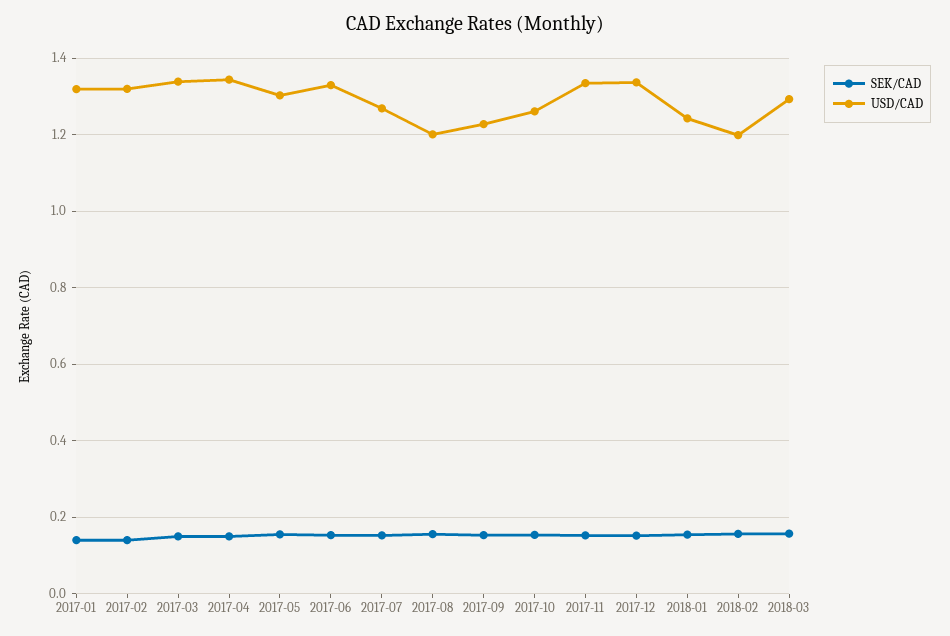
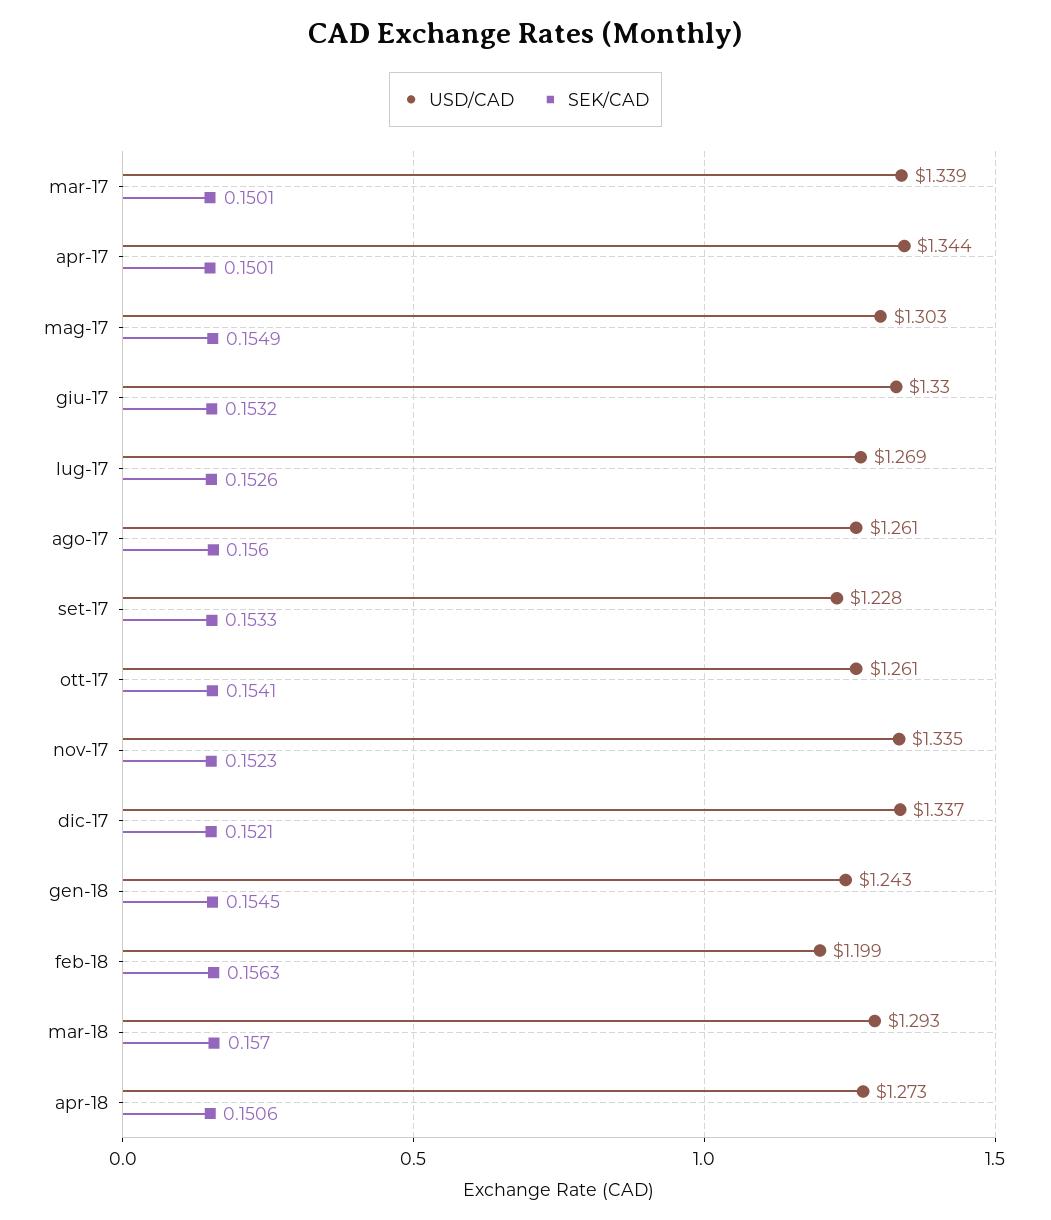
SEK/CAD, 2017-01: 0.14 -> none
USD/CAD, 2017-01: 1.32 -> none
SEK/CAD, 2017-02: 0.14 -> none
USD/CAD, 2017-02: 1.32 -> none
USD/CAD, 2017-08: 1.2 -> 1.261
USD/CAD, apr-18: none -> 1.273
SEK/CAD, apr-18: none -> 0.1506

